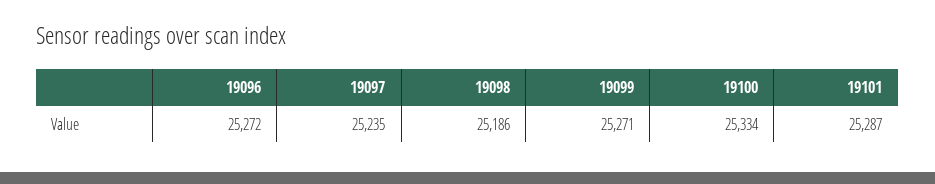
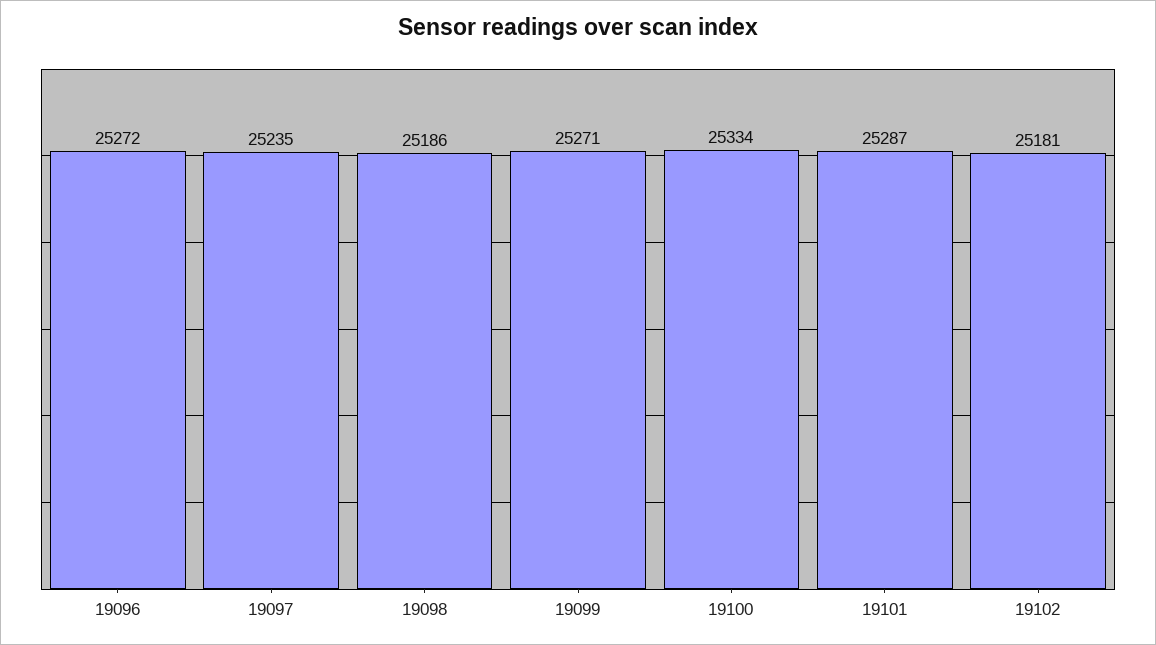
19102: none -> 25181

